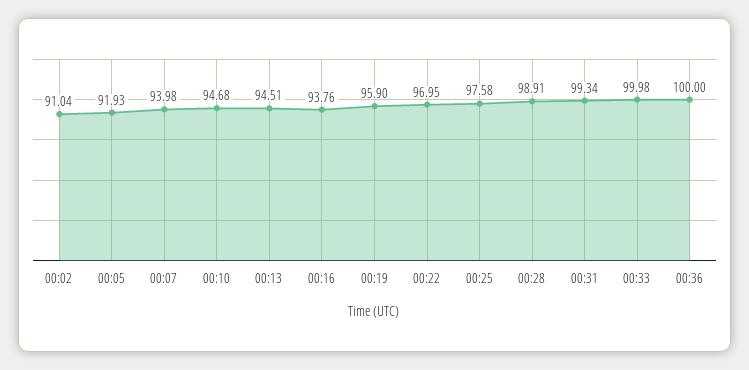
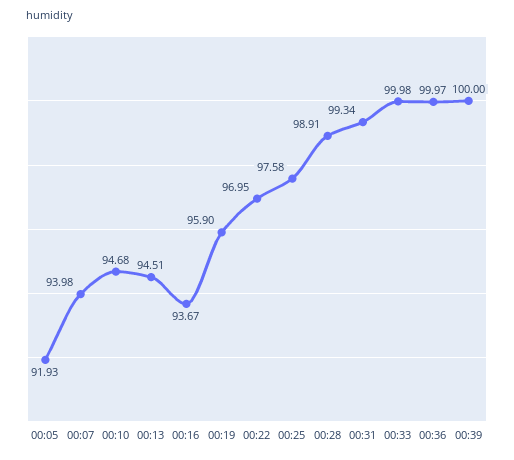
00:02: 91.04 -> none
00:16: 93.76 -> 93.67
00:36: 100 -> 99.97
00:39: none -> 100

